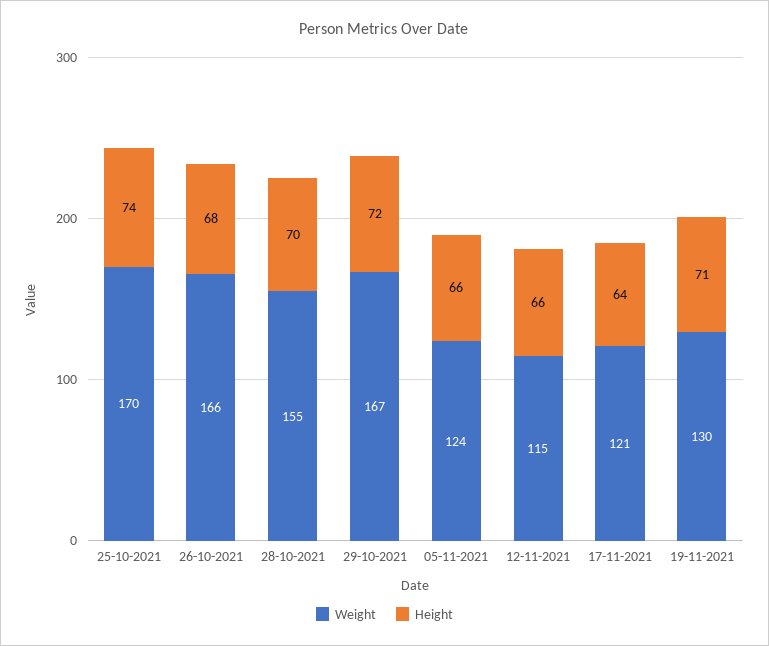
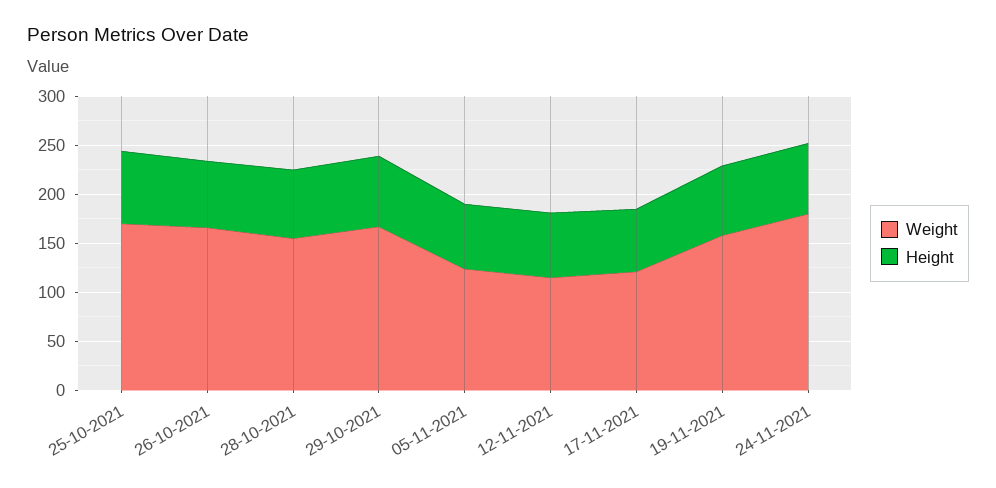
Weight, 19-11-2021: 130 -> 160
Weight, 24-11-2021: none -> 180
Height, 24-11-2021: none -> 70

